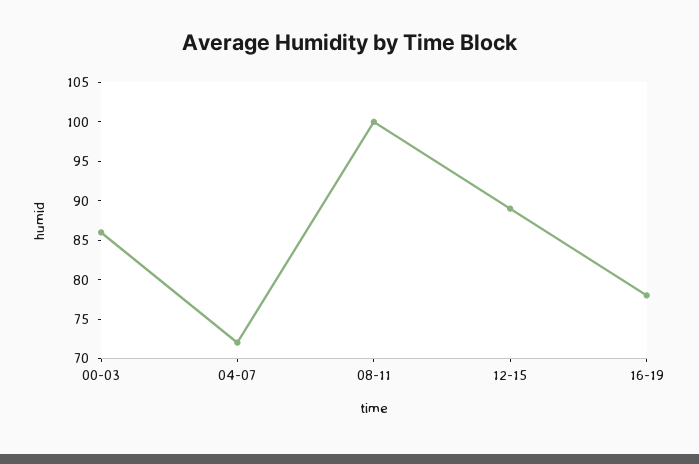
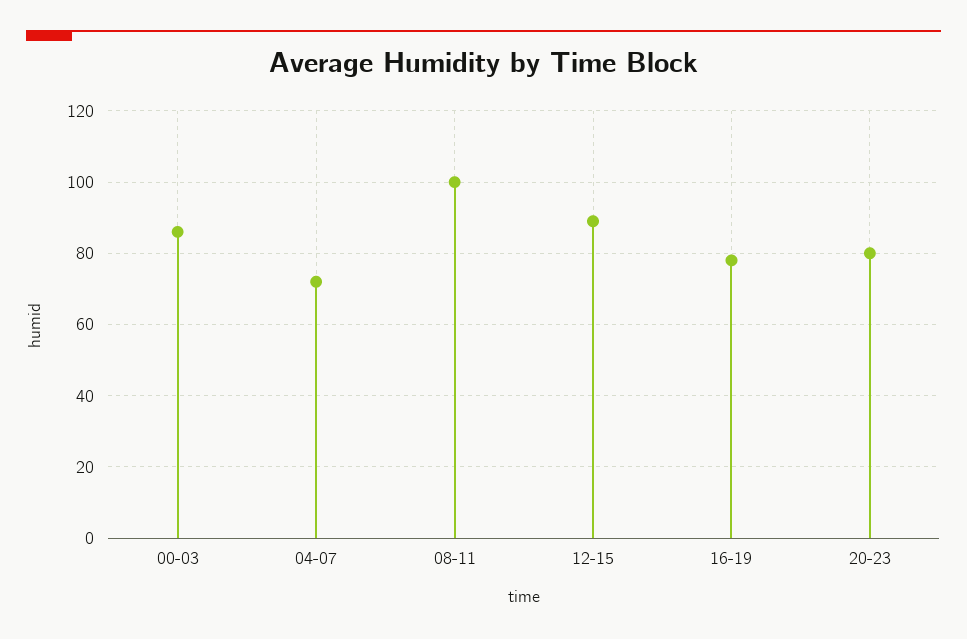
20-23: none -> 80

